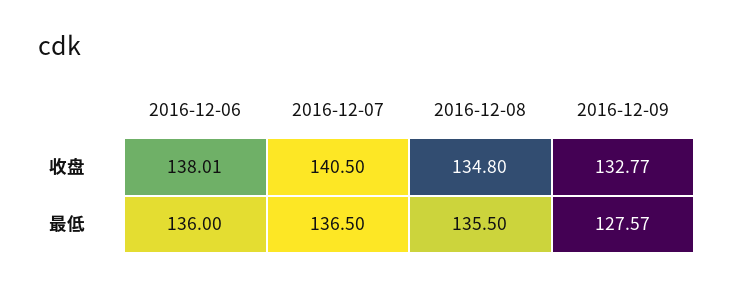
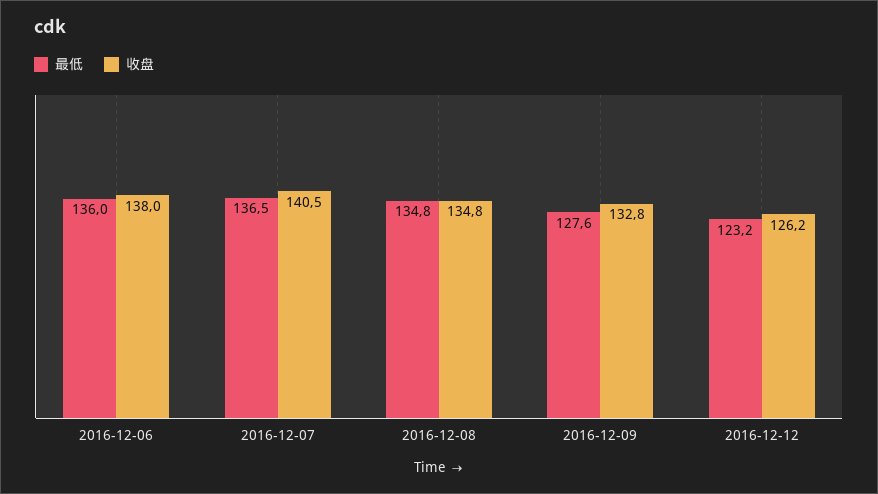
最低, 2016-12-08: 135.5 -> 134.8
最低, 2016-12-12: none -> 123.2
收盘, 2016-12-12: none -> 126.2

